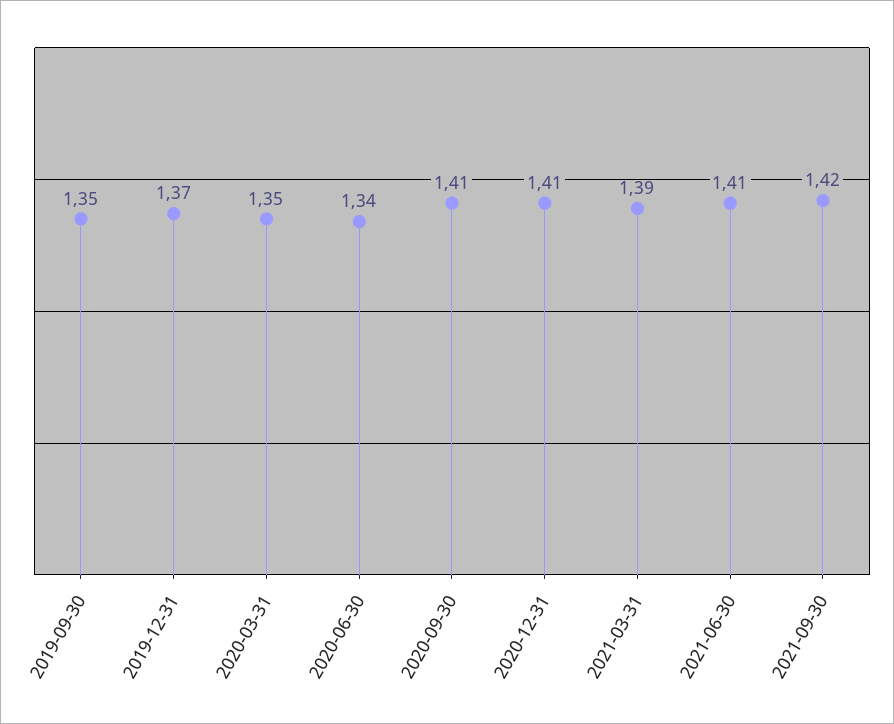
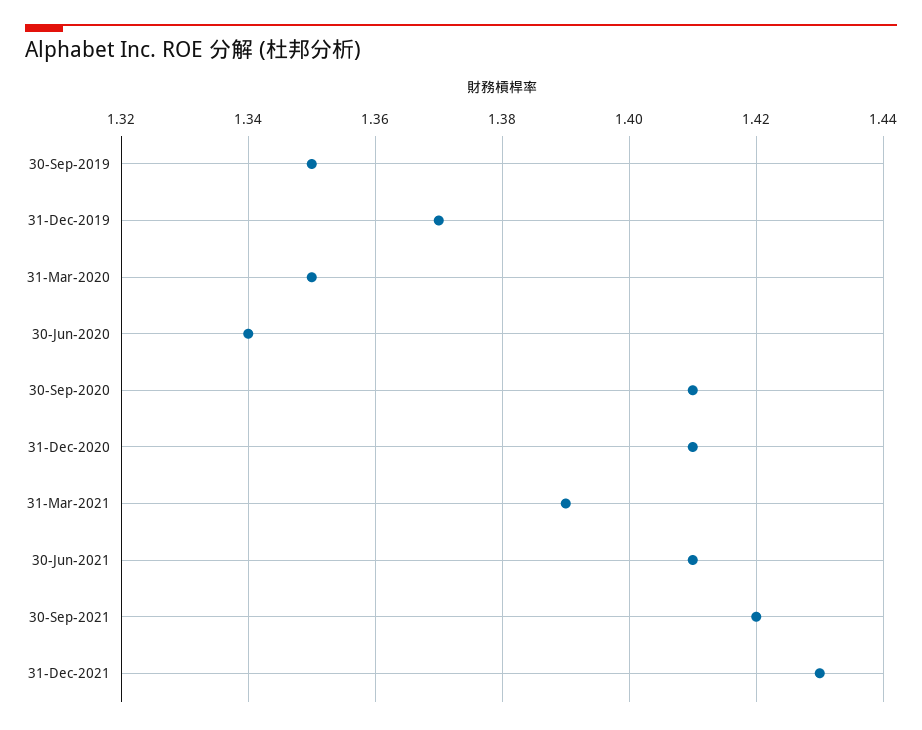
31-Dec-2021: none -> 1.43

